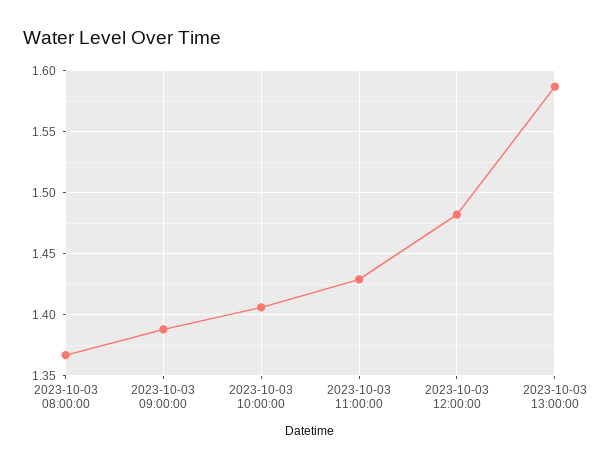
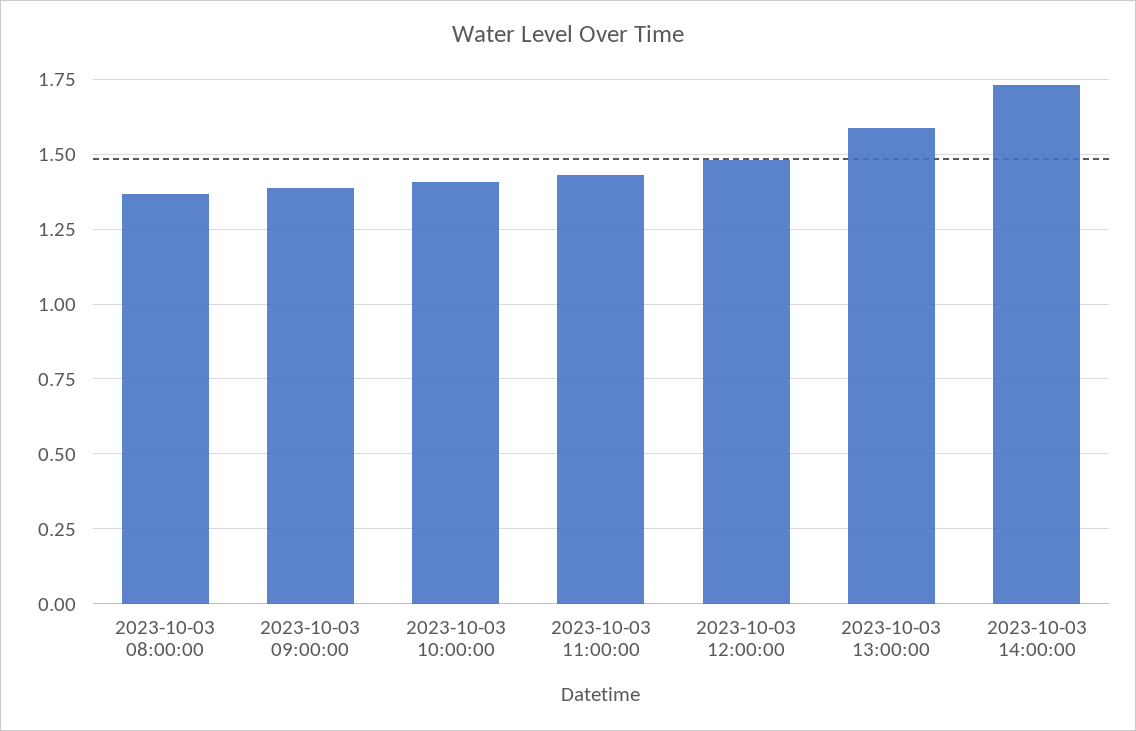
2023-10-03 14:00:00: none -> 1.725

